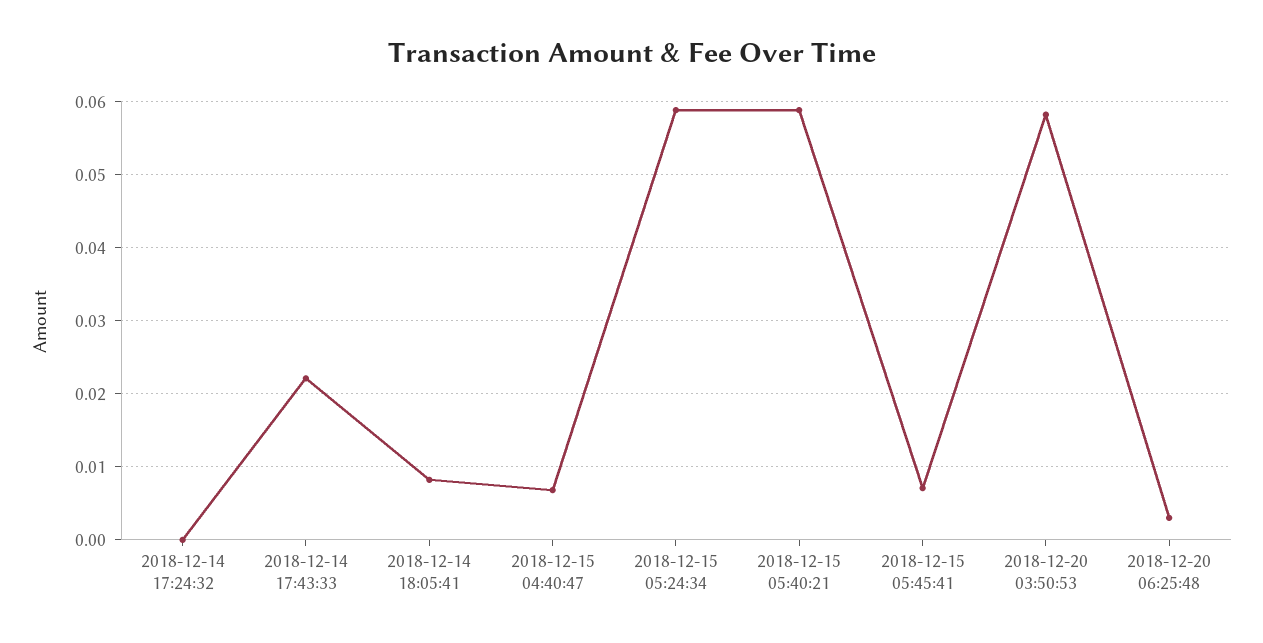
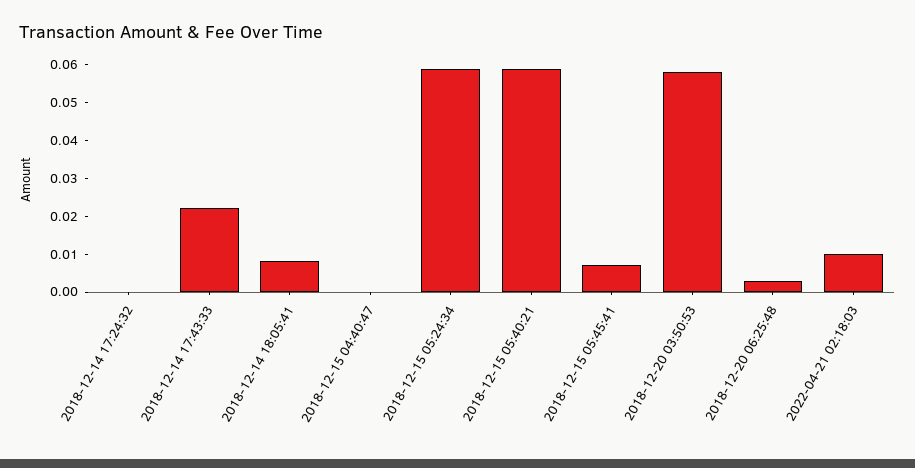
2018-12-15 04:40:47: 0.007 -> 0
2022-04-21 02:18:03: none -> 0.01

